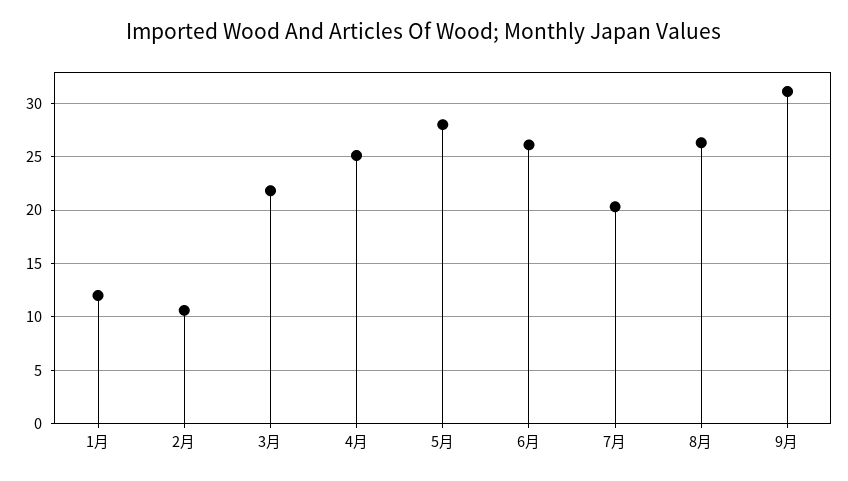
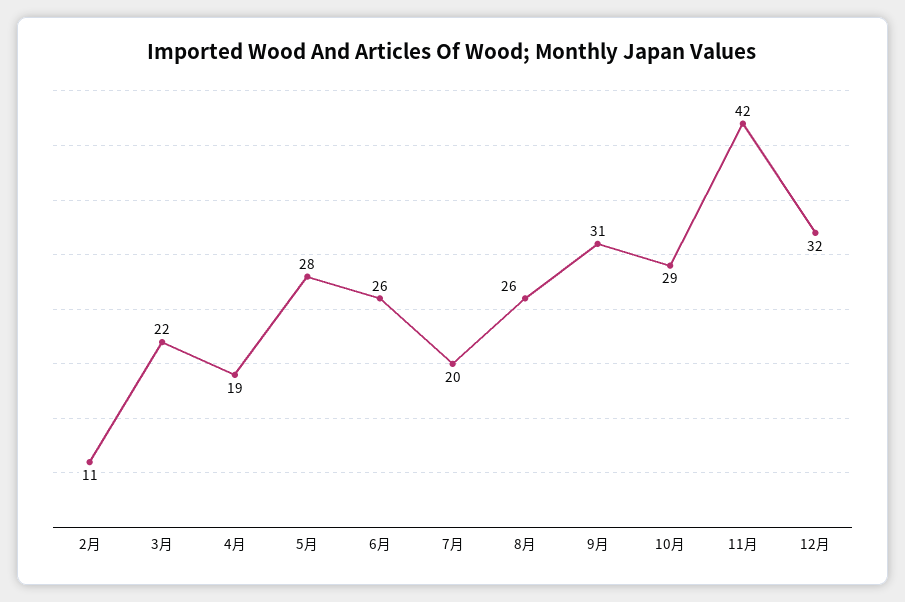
1月: 12 -> none
4月: 25 -> 19
10月: none -> 29
11月: none -> 42
12月: none -> 32

